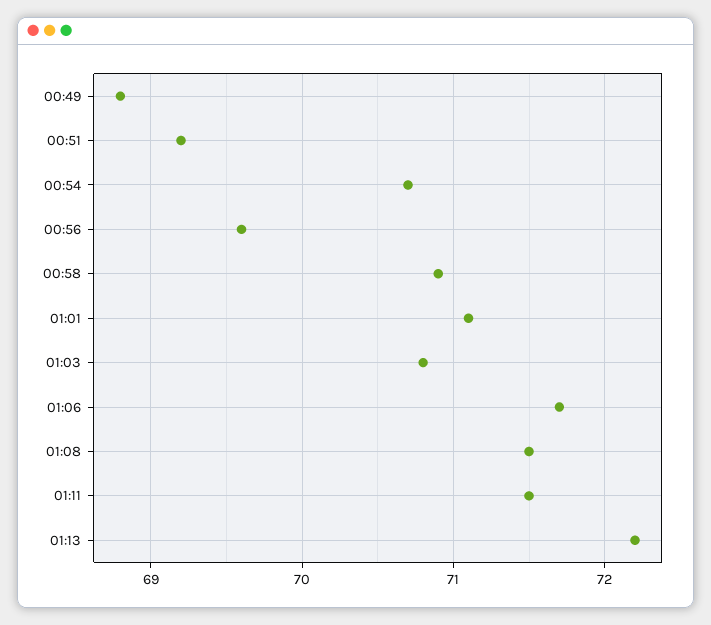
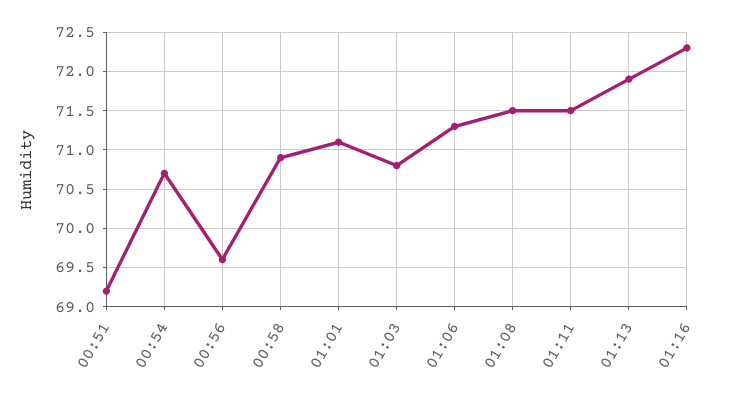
00:49: 68.8 -> none
01:06: 71.7 -> 71.3
01:13: 72.2 -> 71.9
01:16: none -> 72.3

